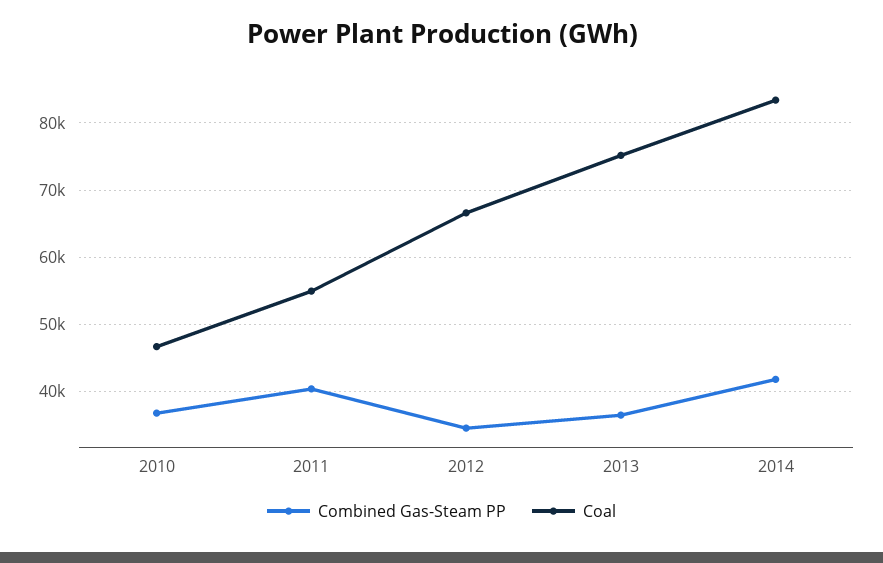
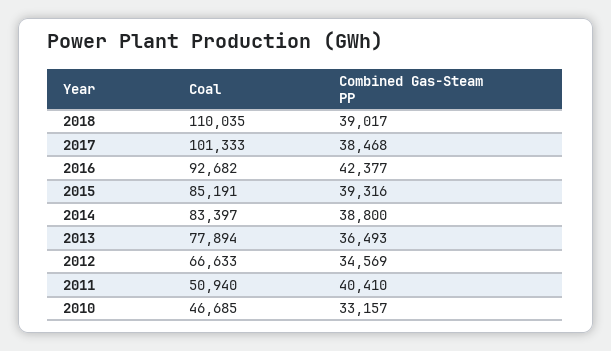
Combined Gas-Steam PP, 2010: 37000 -> 33157
Coal, 2011: 55000 -> 50940
Coal, 2013: 75000 -> 77894
Combined Gas-Steam PP, 2014: 42000 -> 38800
Coal, 2018: none -> 110035
Combined Gas-Steam PP, 2018: none -> 39017
Coal, 2017: none -> 101333
Combined Gas-Steam PP, 2017: none -> 38468
Coal, 2016: none -> 92682
Combined Gas-Steam PP, 2016: none -> 42377
Coal, 2015: none -> 85191
Combined Gas-Steam PP, 2015: none -> 39316

